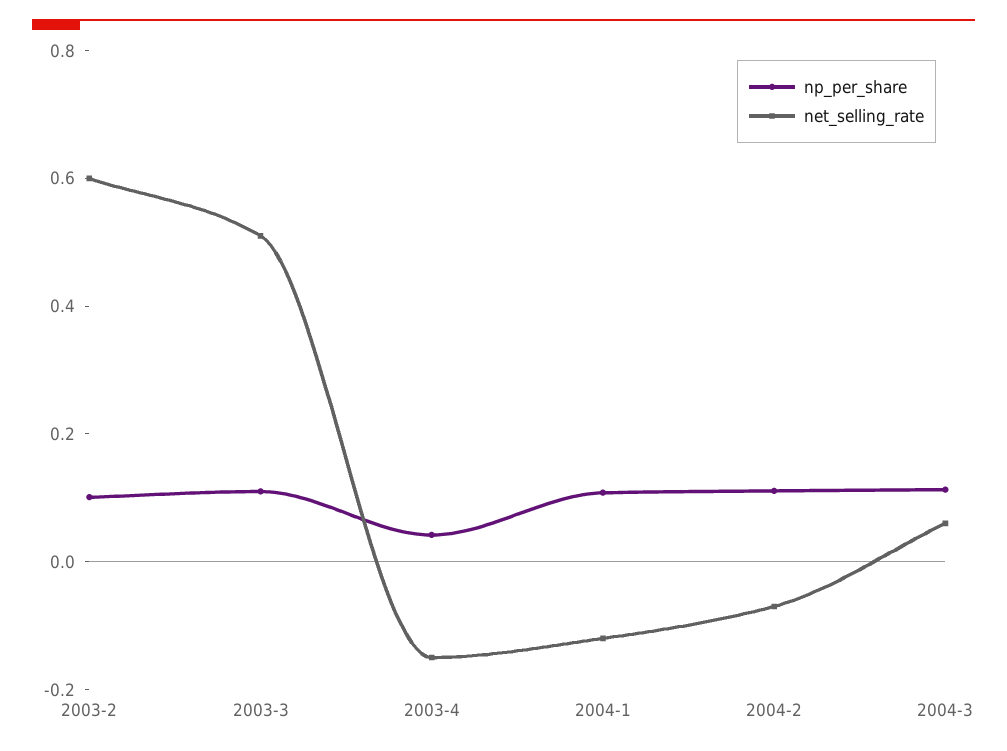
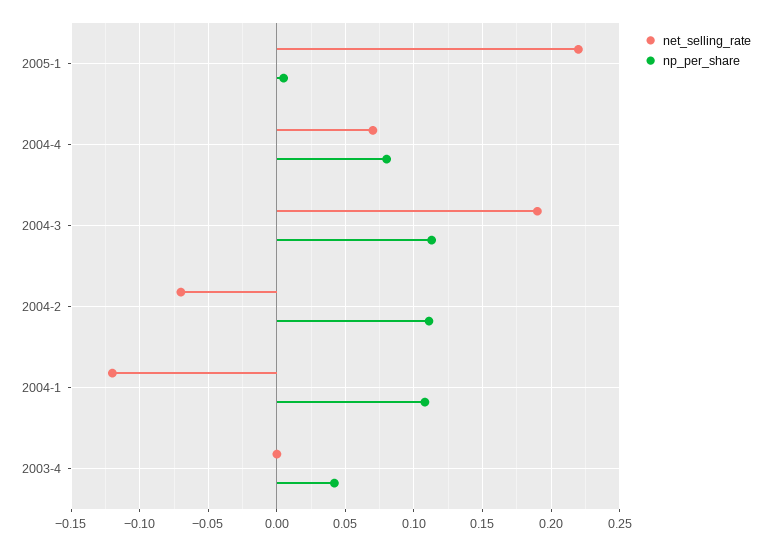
np_per_share, 2003-2: 0.1 -> none
net_selling_rate, 2003-2: 0.6 -> none
np_per_share, 2003-3: 0.1 -> none
net_selling_rate, 2003-3: 0.5 -> none
net_selling_rate, 2003-4: -0.15 -> 0
net_selling_rate, 2004-3: 0.05 -> 0.19
net_selling_rate, 2005-1: none -> 0.22
np_per_share, 2005-1: none -> 0.005
net_selling_rate, 2004-4: none -> 0.07
np_per_share, 2004-4: none -> 0.08

